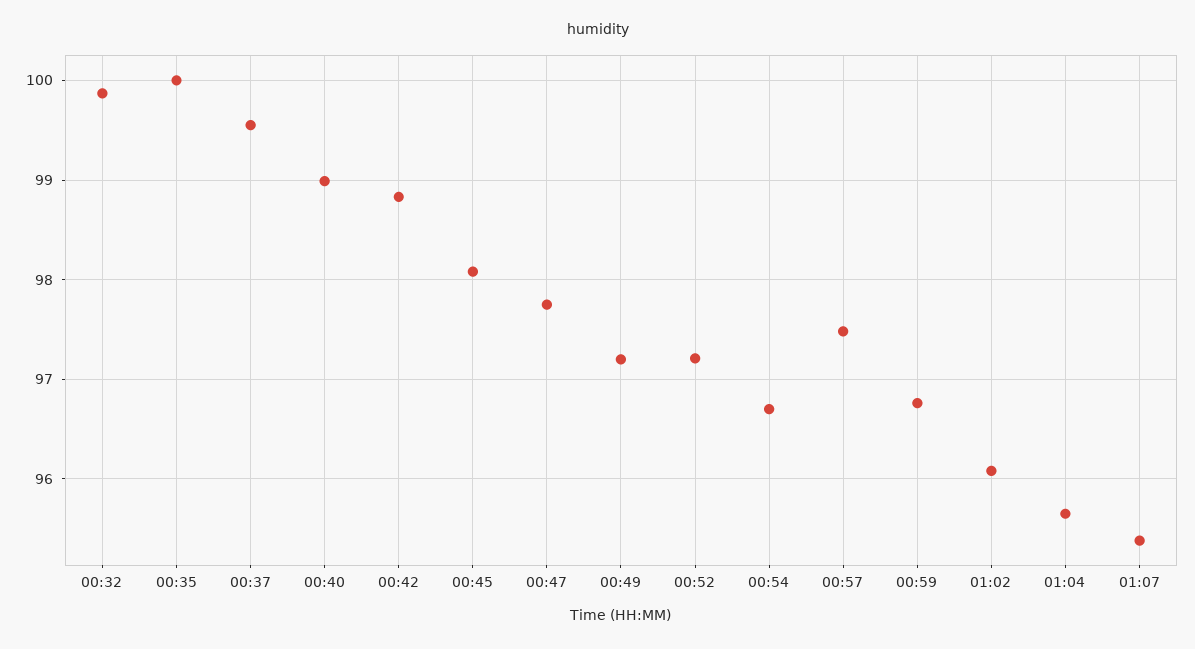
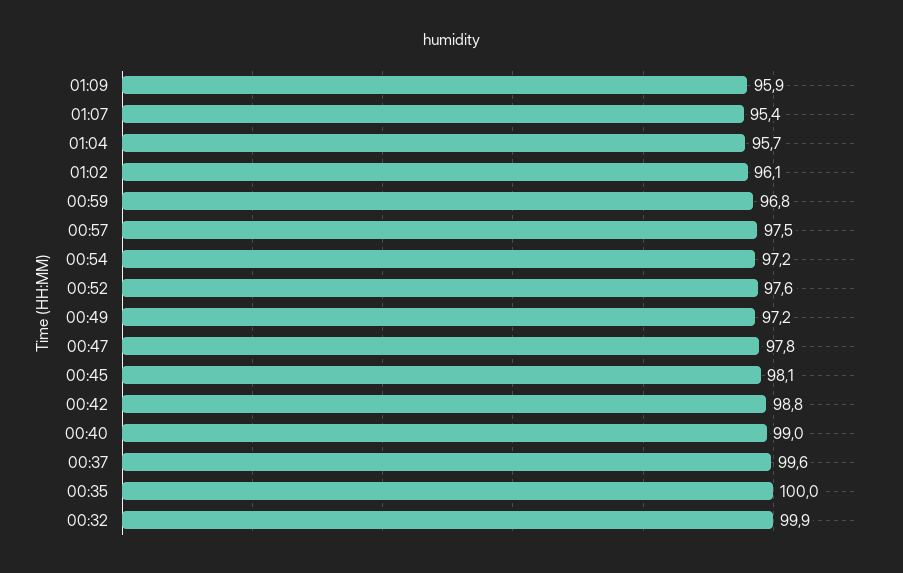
00:52: 97.2 -> 97.6
00:54: 96.7 -> 97.2
01:09: none -> 95.9

